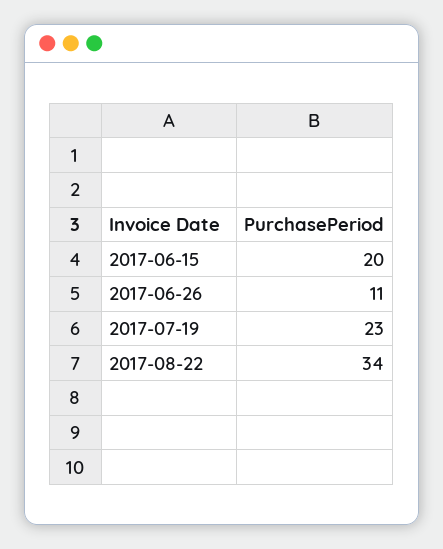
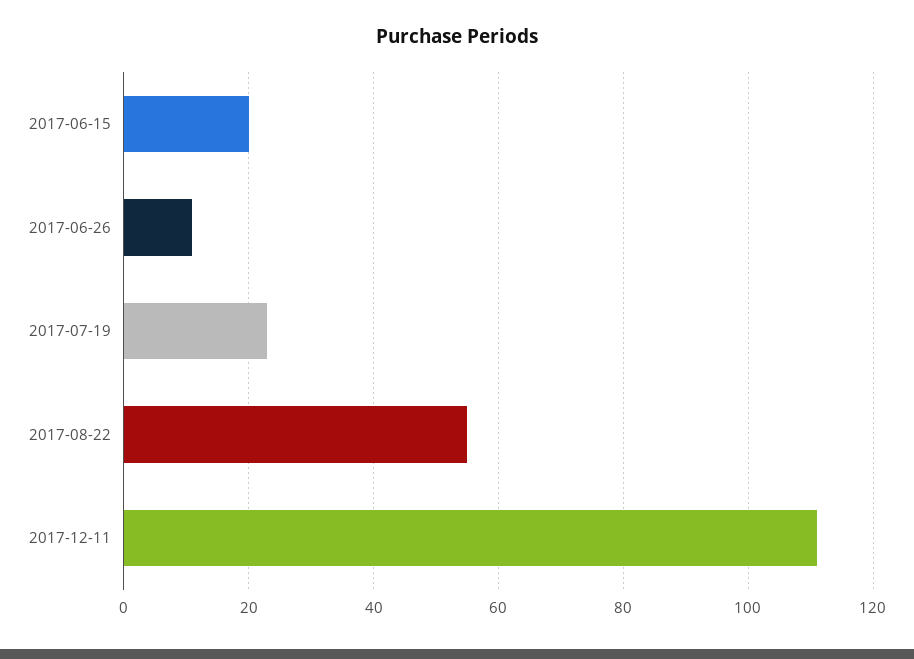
2017-08-22: 34 -> 55
2017-12-11: none -> 110

